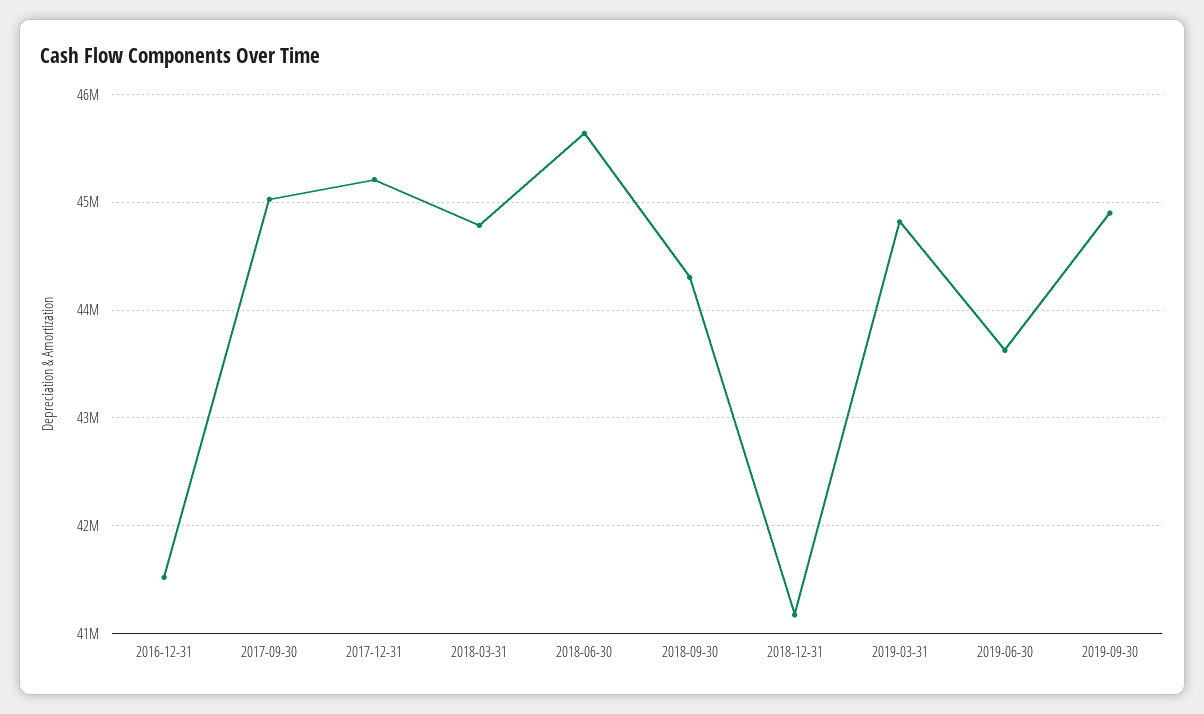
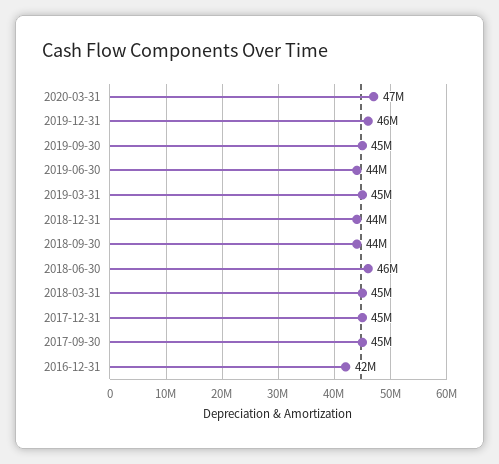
2018-12-31: 41200000 -> 44000000
2020-03-31: none -> 47000000
2019-12-31: none -> 46000000

